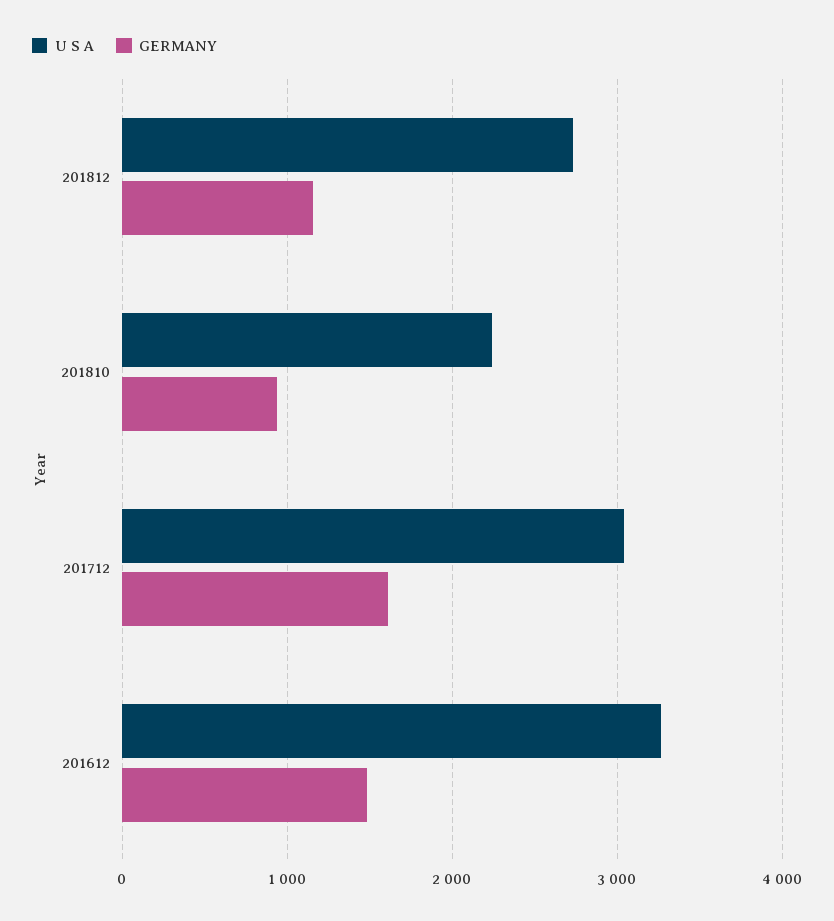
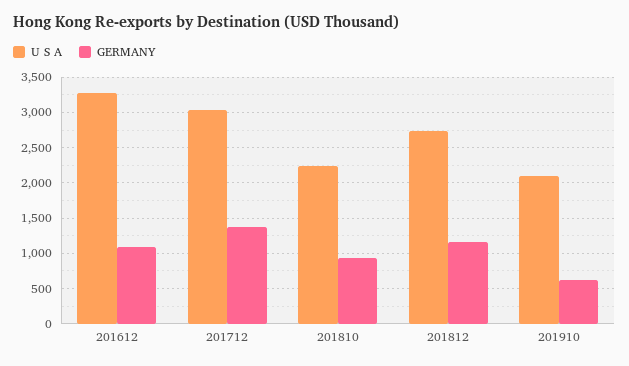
GERMANY, 201712: 1600 -> 1400
GERMANY, 201612: 1500 -> 1100
U S A, 201910: none -> 2100
GERMANY, 201910: none -> 600

